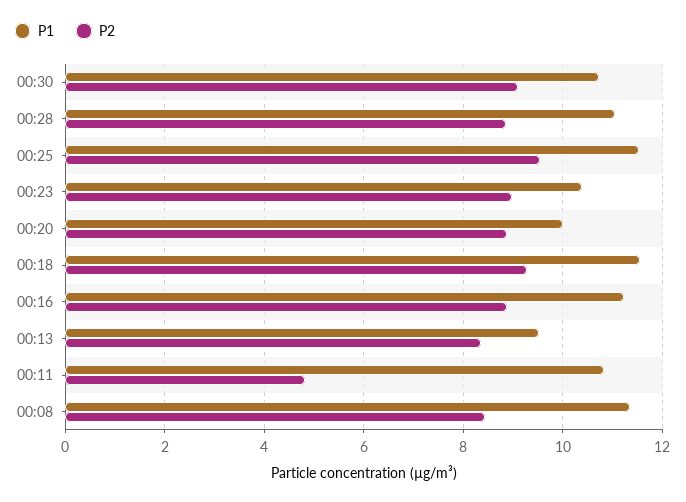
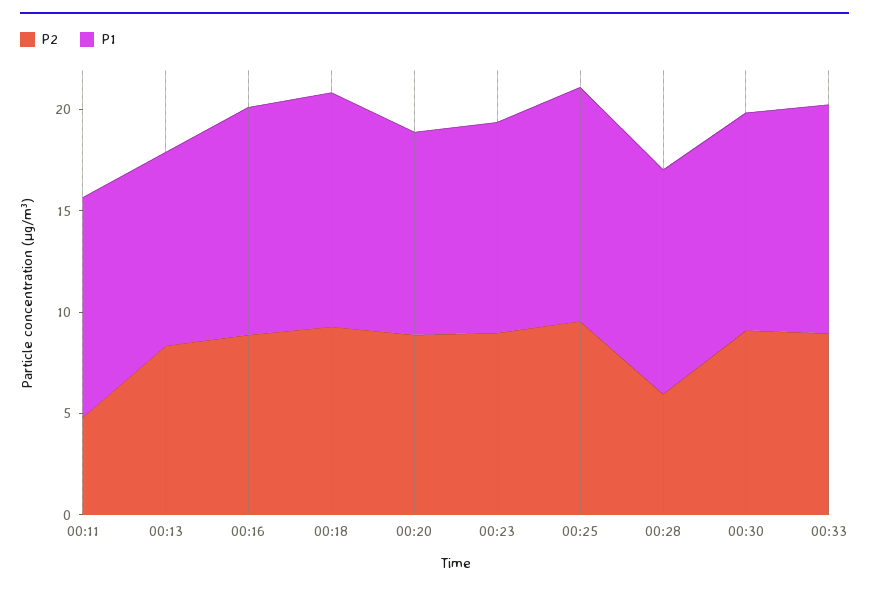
P2, 00:28: 8.8 -> 6
P1, 00:08: 11.4 -> none
P2, 00:08: 8.4 -> none
P2, 00:33: none -> 9
P1, 00:33: none -> 11

